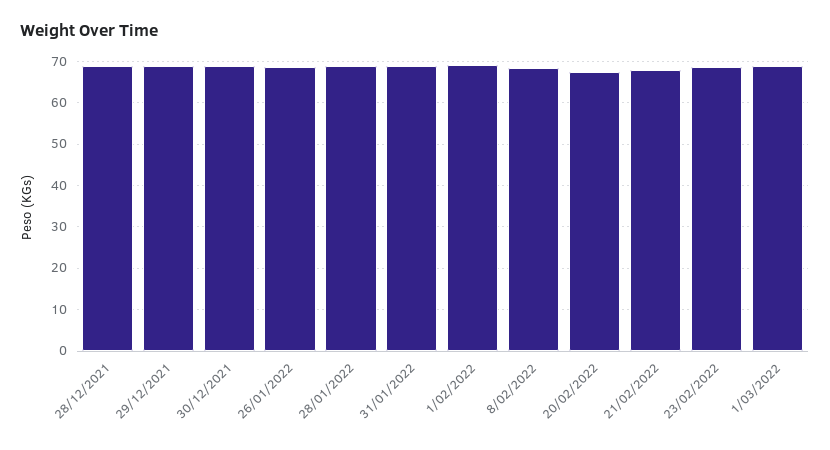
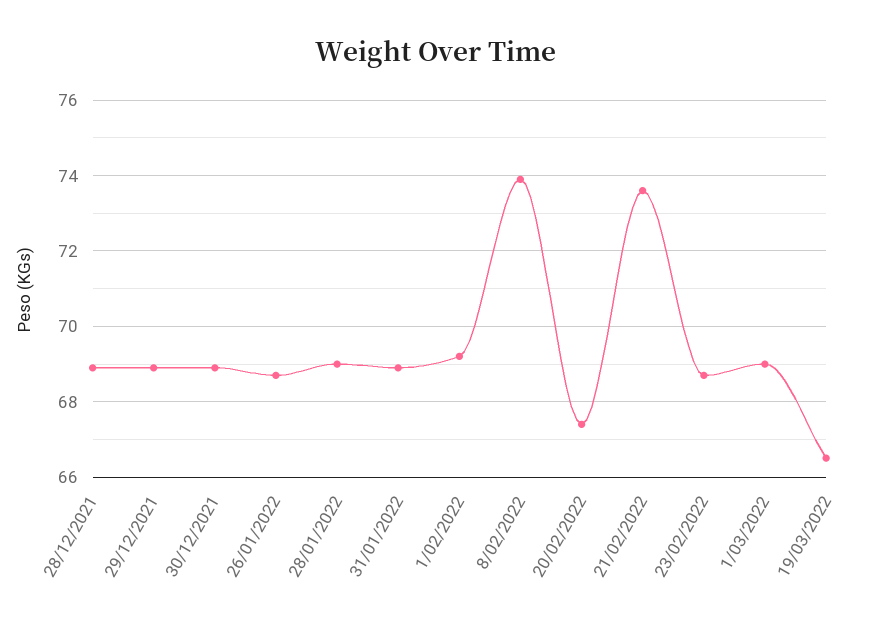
8/02/2022: 68 -> 74
21/02/2022: 68 -> 73.5
19/03/2022: none -> 66.5

